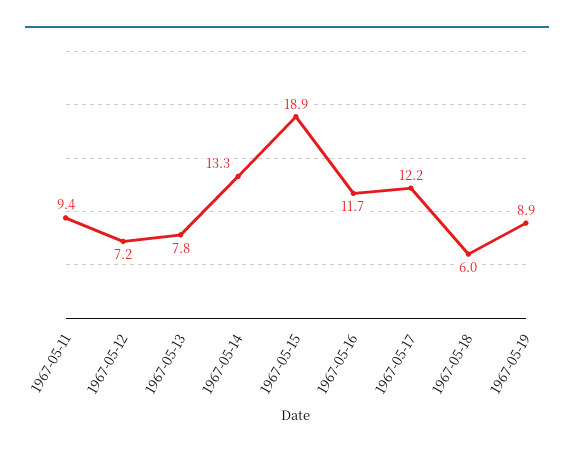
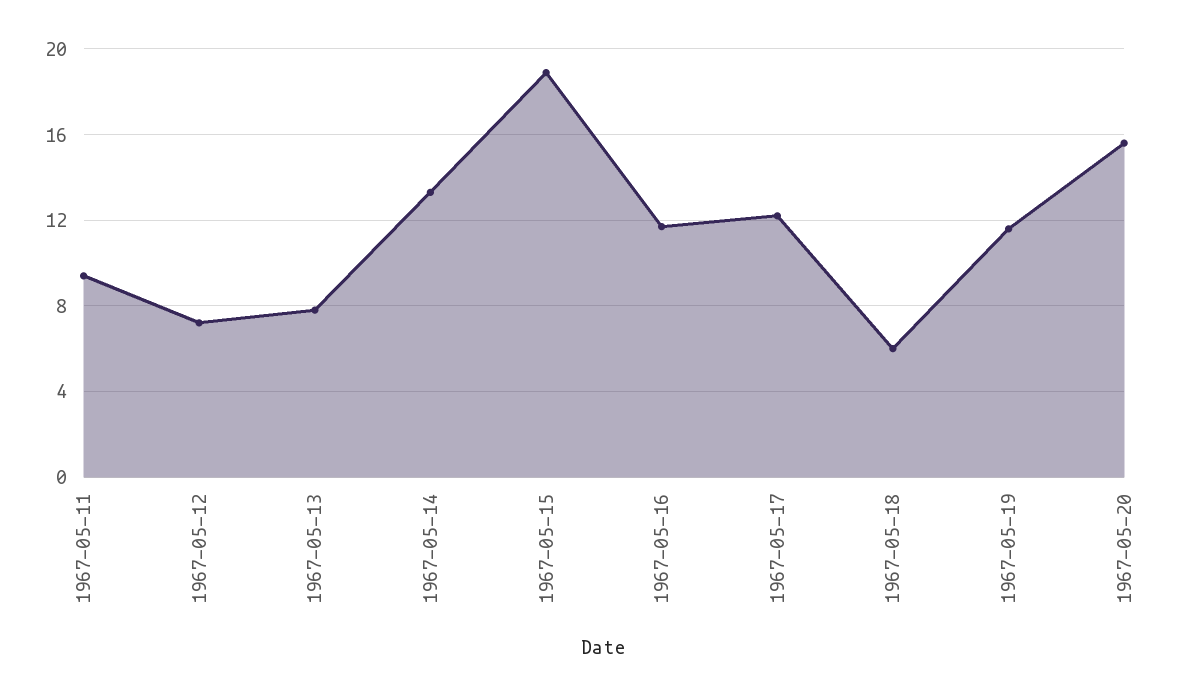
1967-05-19: 8.9 -> 11.5
1967-05-20: none -> 15.5

